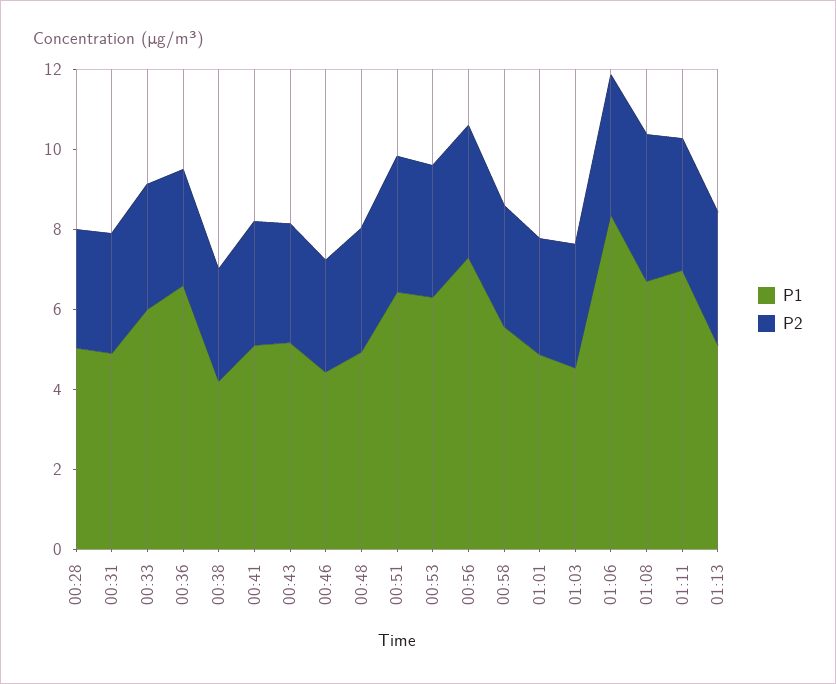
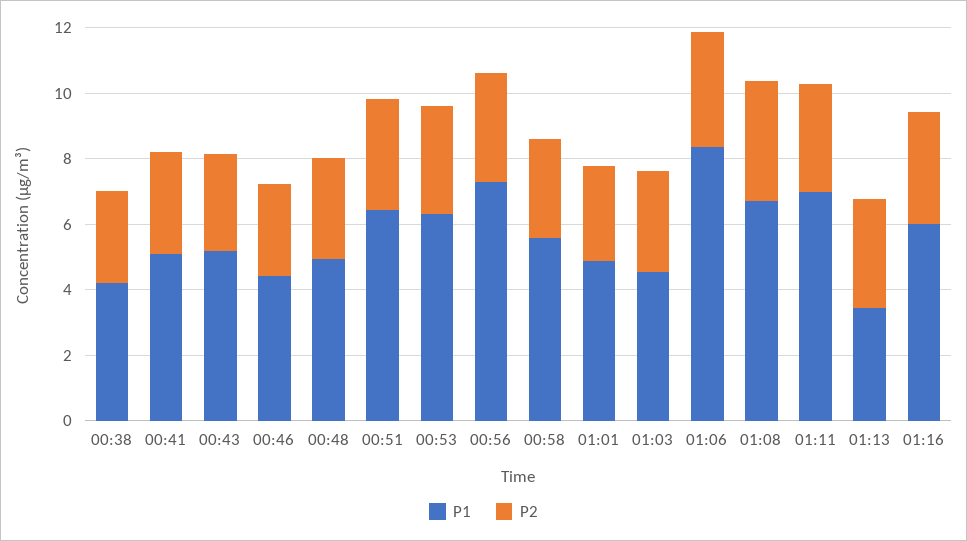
P1, 00:28: 5 -> none
P2, 00:28: 3 -> none
P1, 00:31: 5 -> none
P2, 00:31: 3 -> none
P1, 00:33: 6 -> none
P2, 00:33: 3 -> none
P1, 00:36: 6.5 -> none
P2, 00:36: 3 -> none
P1, 01:13: 5 -> 3.5
P1, 01:16: none -> 6
P2, 01:16: none -> 3.5

